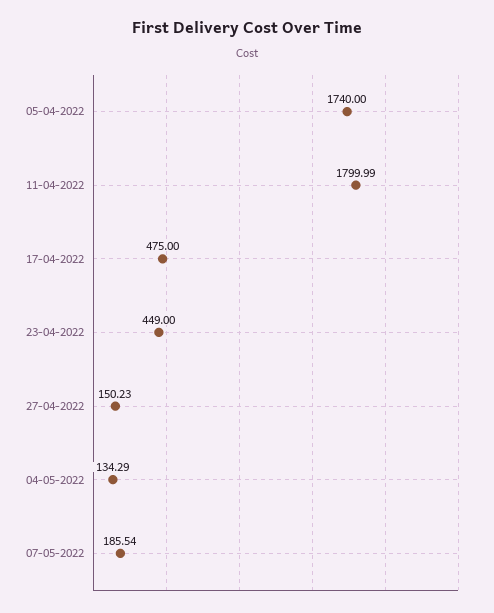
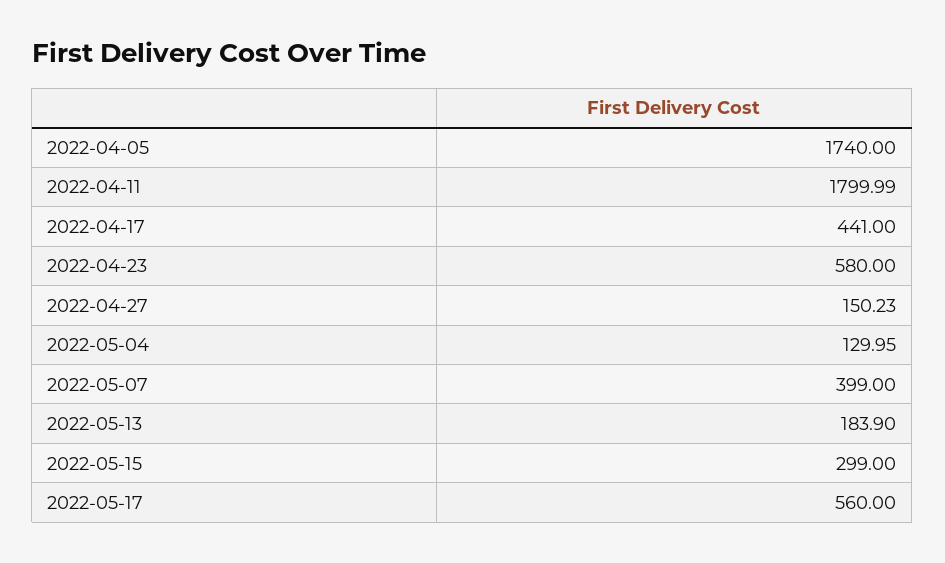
17-04-2022: 475 -> 441
23-04-2022: 449 -> 580
04-05-2022: 134.29 -> 129.95
07-05-2022: 185.54 -> 399
2022-05-13: none -> 183.9
2022-05-15: none -> 299
2022-05-17: none -> 560

